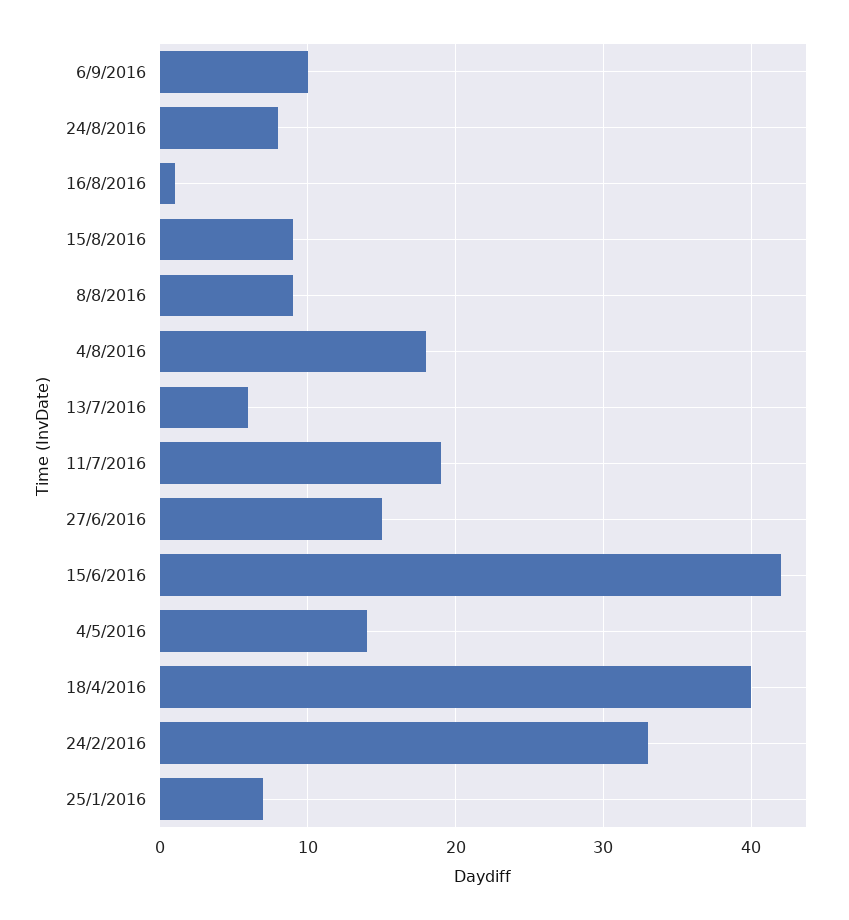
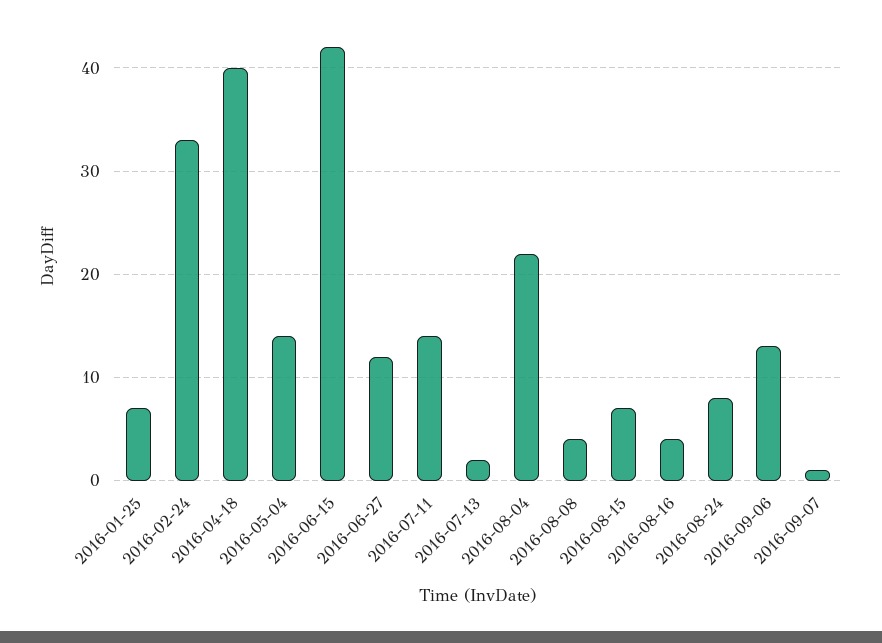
6/9/2016: 10 -> 13
16/8/2016: 1 -> 4
15/8/2016: 9 -> 7
8/8/2016: 9 -> 4
4/8/2016: 18 -> 22
13/7/2016: 6 -> 2
11/7/2016: 19 -> 14
27/6/2016: 15 -> 12
2016-09-07: none -> 1

